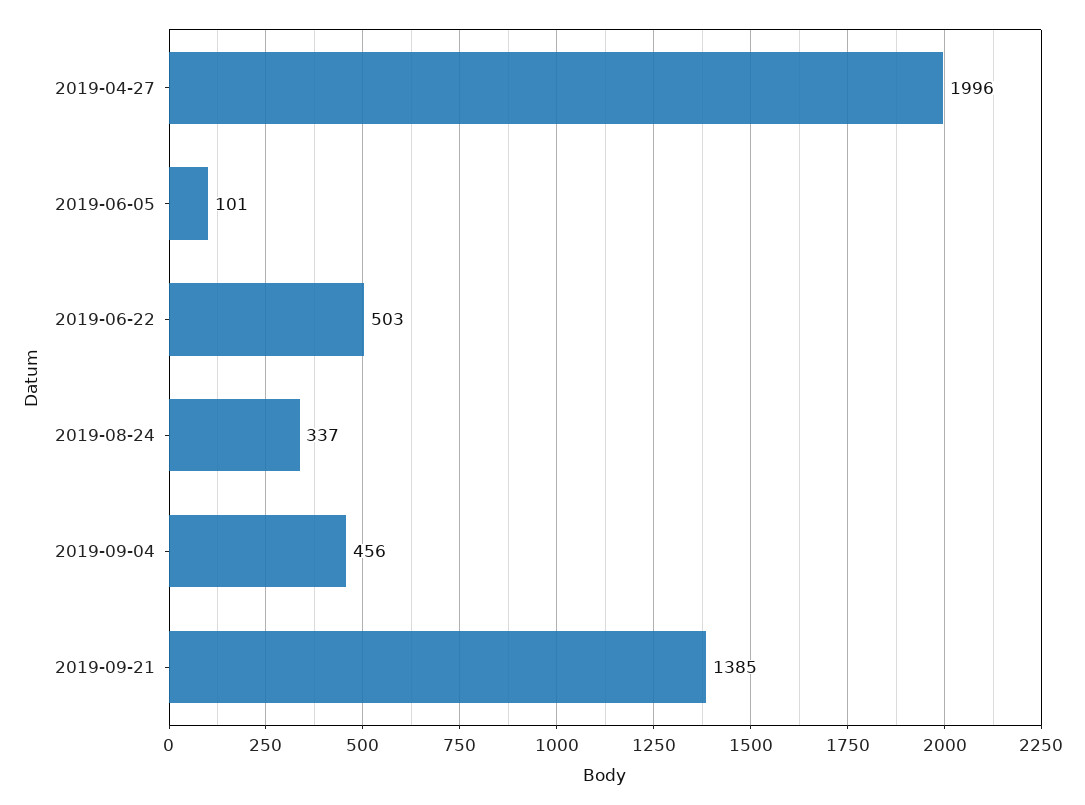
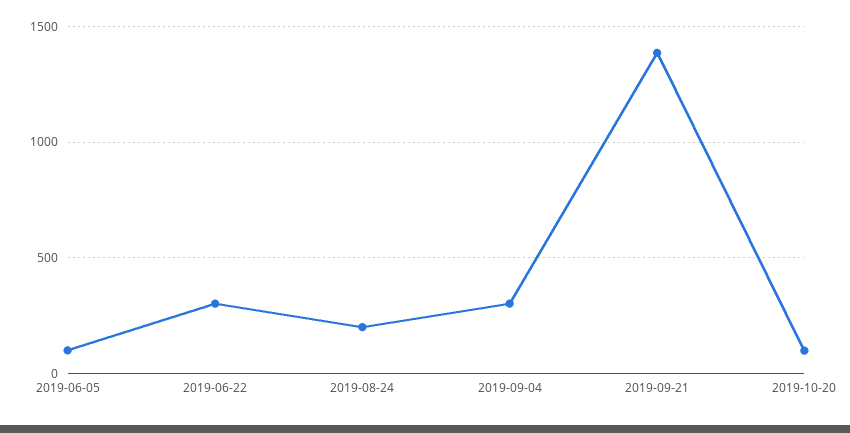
2019-04-27: 1996 -> none
2019-06-22: 503 -> 300
2019-08-24: 337 -> 200
2019-09-04: 456 -> 300
2019-10-20: none -> 100

